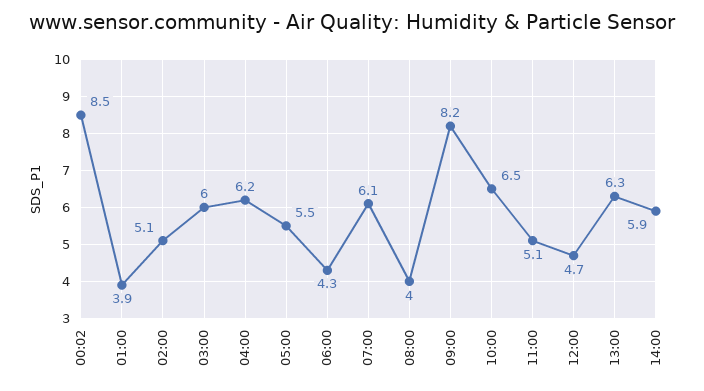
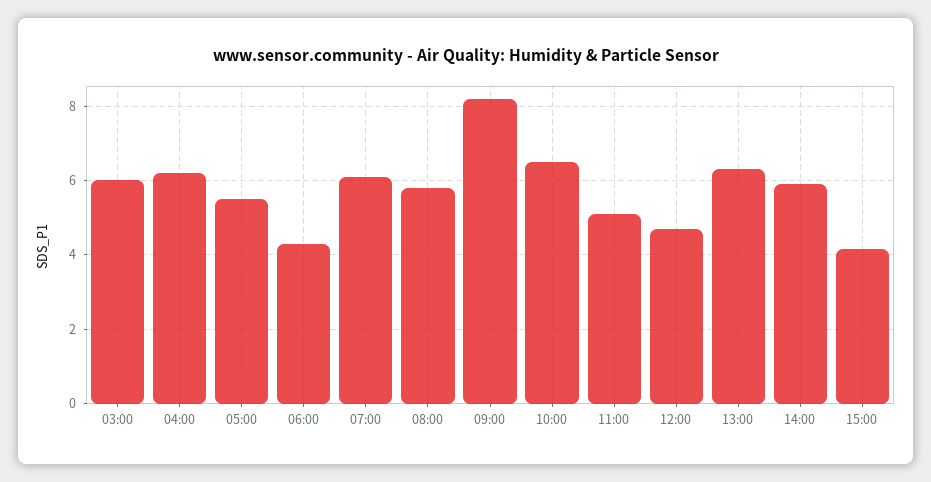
00:02: 8.5 -> none
01:00: 3.9 -> none
02:00: 5.1 -> none
08:00: 4 -> 5.8
15:00: none -> 4.2

